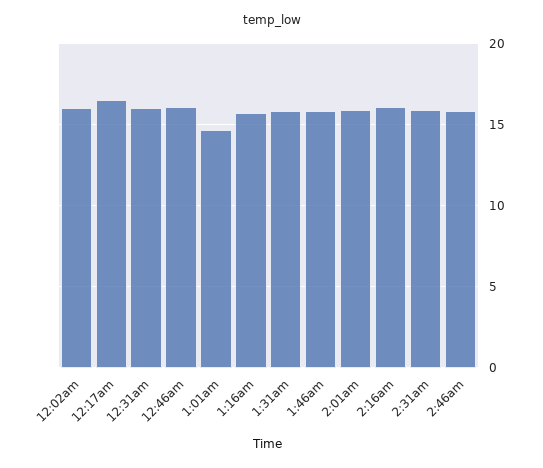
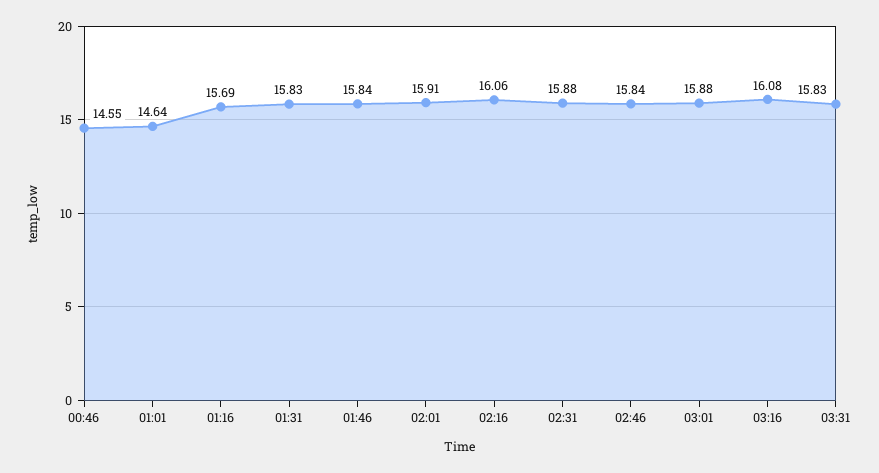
12:02am: 16 -> none
12:17am: 16.5 -> none
12:31am: 16 -> none
12:46am: 16 -> 14.55
03:01: none -> 15.88
03:16: none -> 16.08
03:31: none -> 15.83

